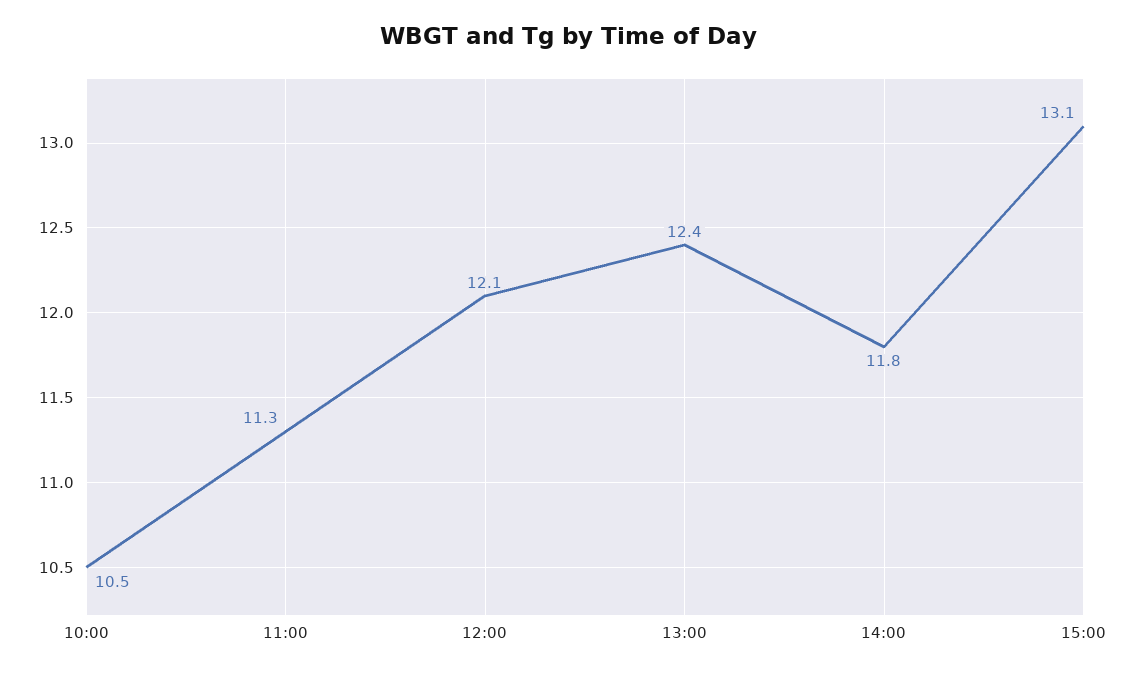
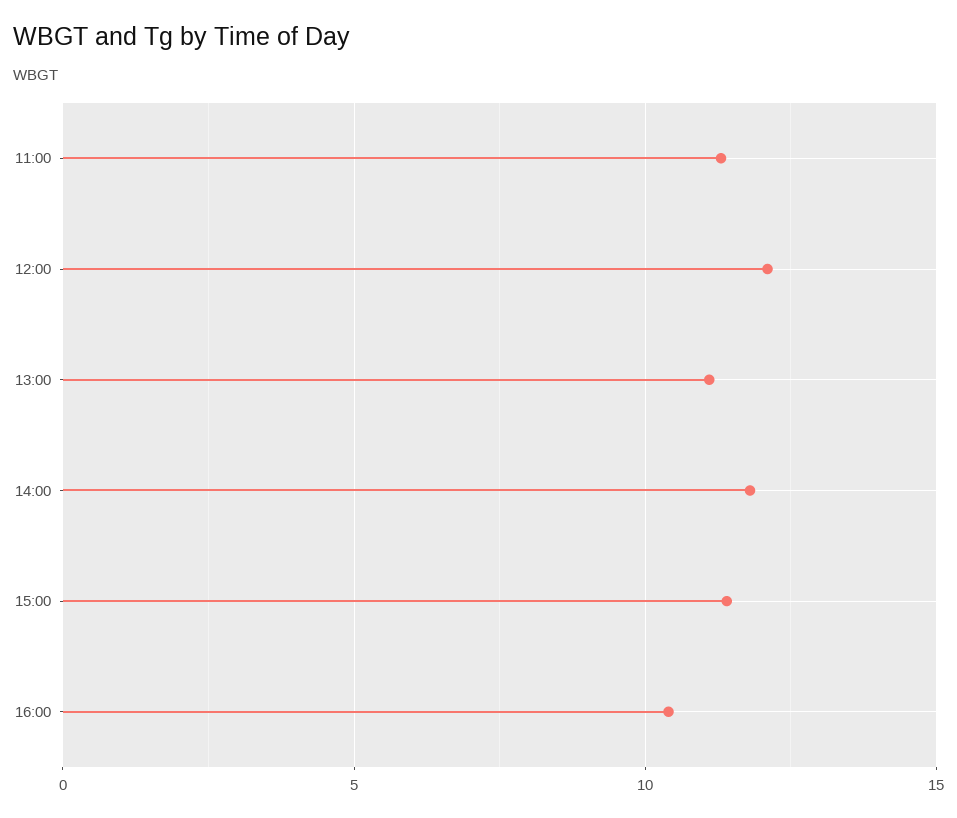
10:00: 10.5 -> none
13:00: 12.4 -> 11
15:00: 13.1 -> 11.5
16:00: none -> 10.5

